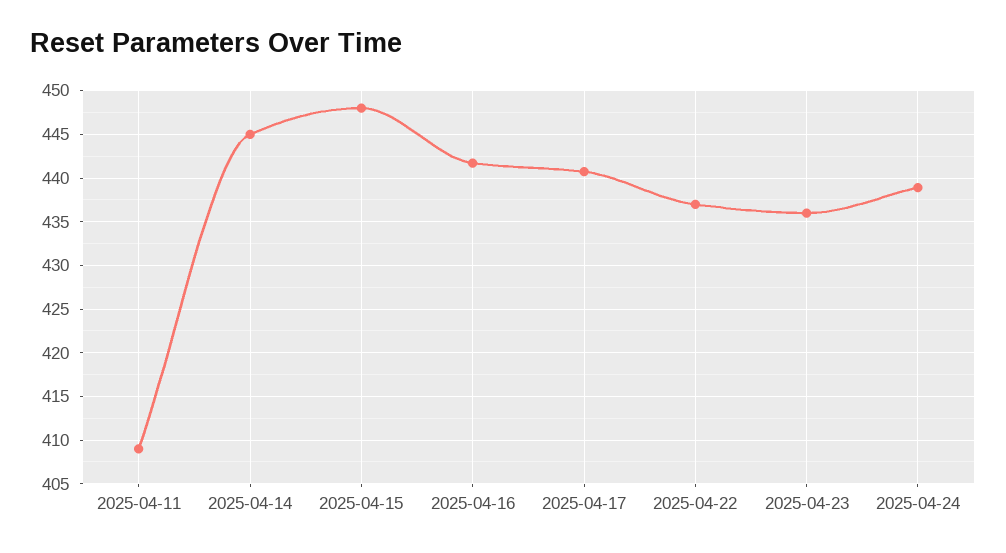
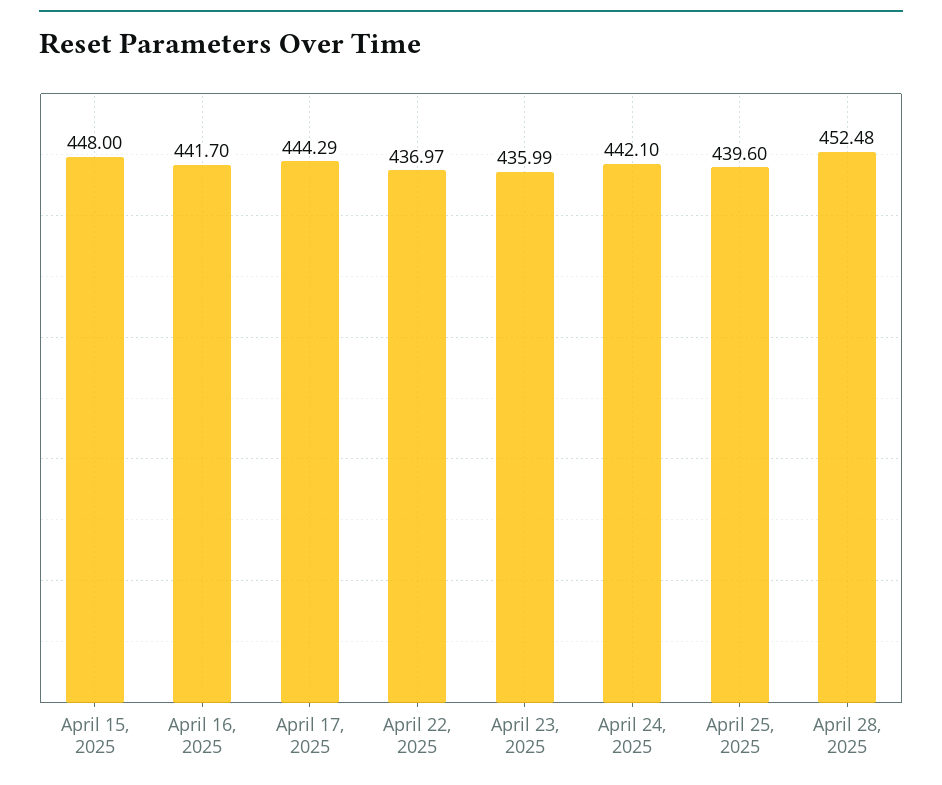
2025-04-11: 409 -> none
2025-04-14: 445 -> none
2025-04-17: 441 -> 444.29
2025-04-24: 439 -> 442.1
April 25, 2025: none -> 439.6
April 28, 2025: none -> 452.48

